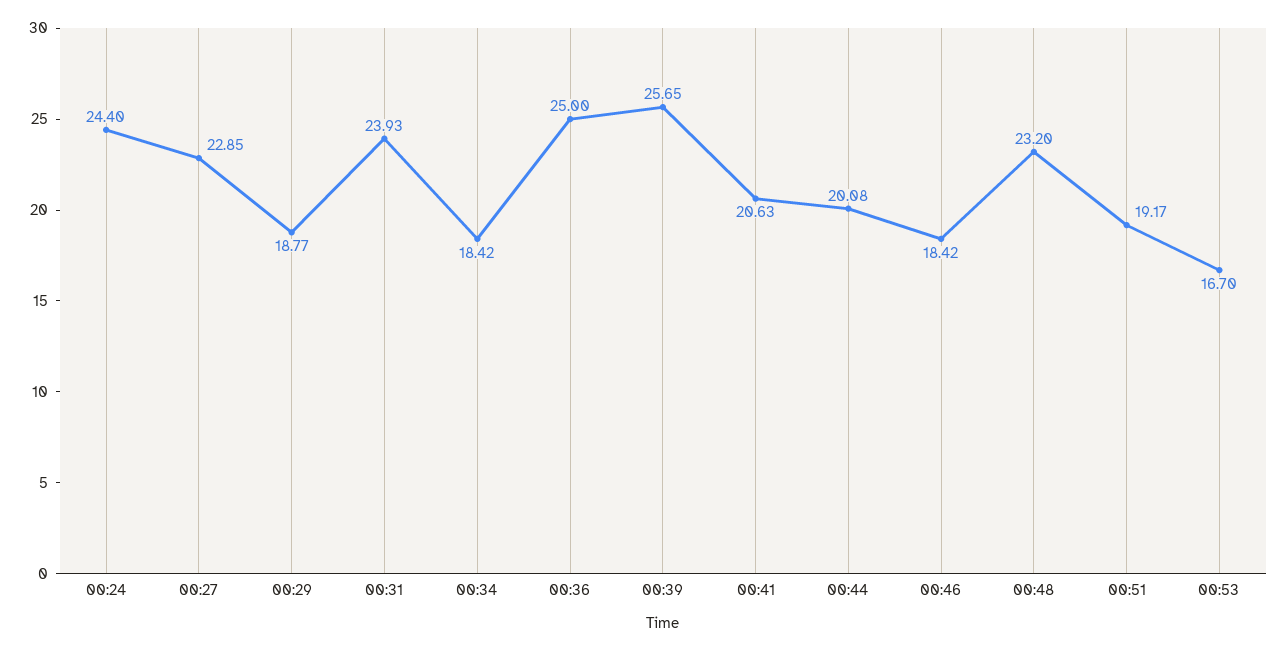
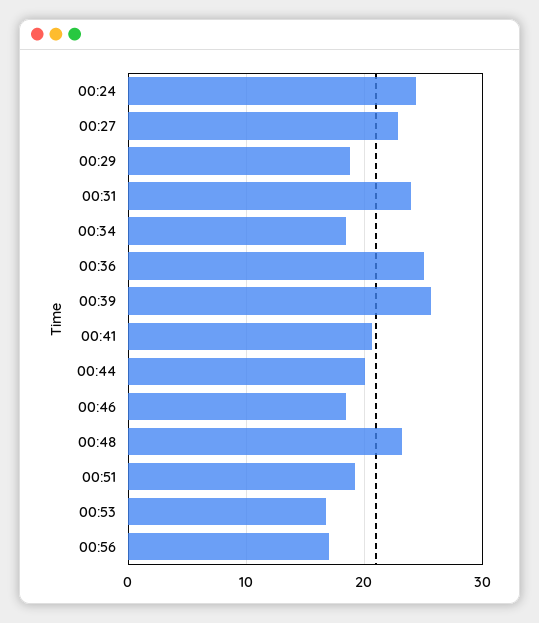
00:56: none -> 17

